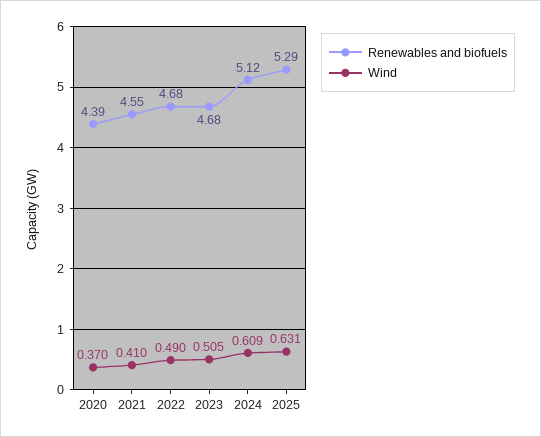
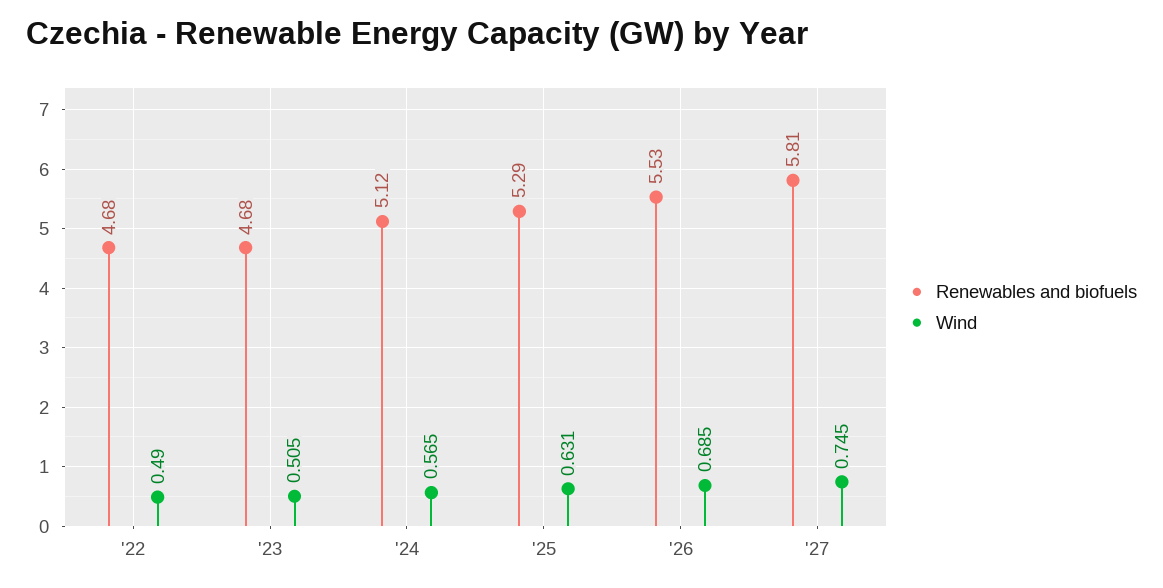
Renewables and biofuels, 2020: 4.39 -> none
Wind, 2020: 0.37 -> none
Renewables and biofuels, 2021: 4.55 -> none
Wind, 2021: 0.41 -> none
Wind, 2024: 0.609 -> 0.565
Renewables and biofuels, '26: none -> 5.53
Wind, '26: none -> 0.685
Renewables and biofuels, '27: none -> 5.81
Wind, '27: none -> 0.745

